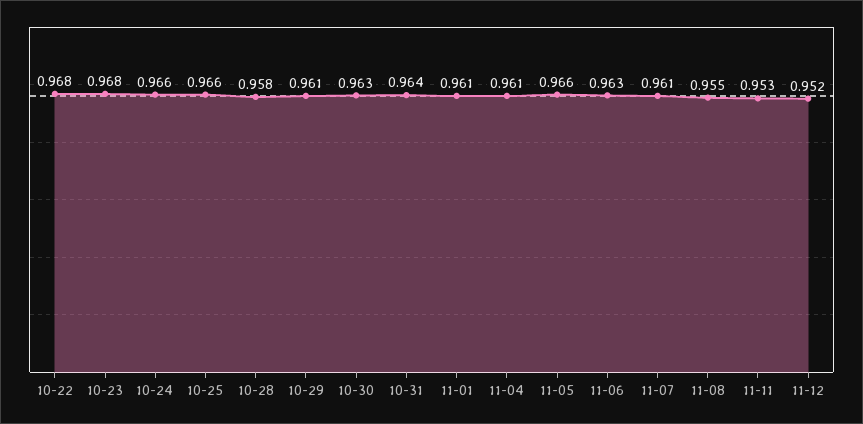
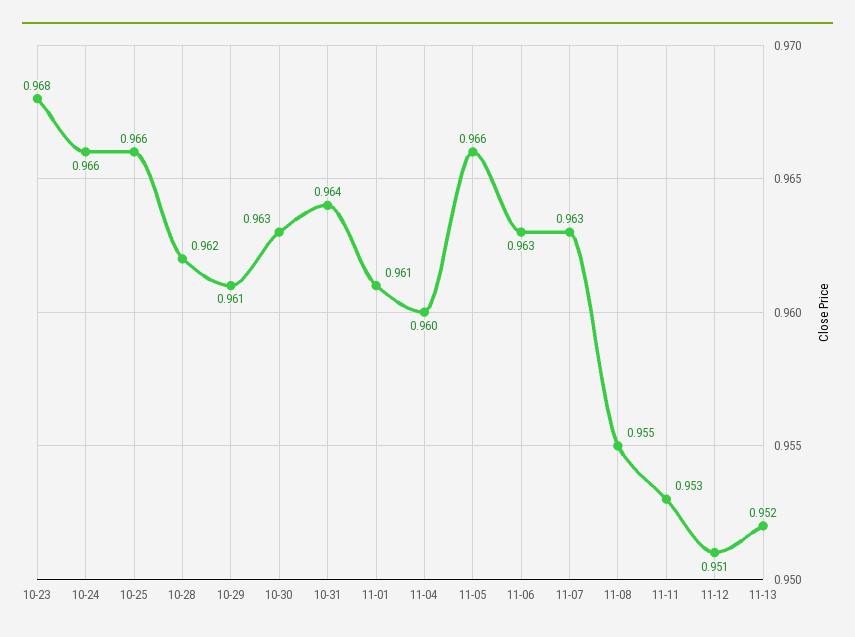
10-22: 0.968 -> none
10-28: 0.958 -> 0.962
11-04: 0.961 -> 0.96
11-07: 0.961 -> 0.963
11-12: 0.952 -> 0.951
11-13: none -> 0.952

